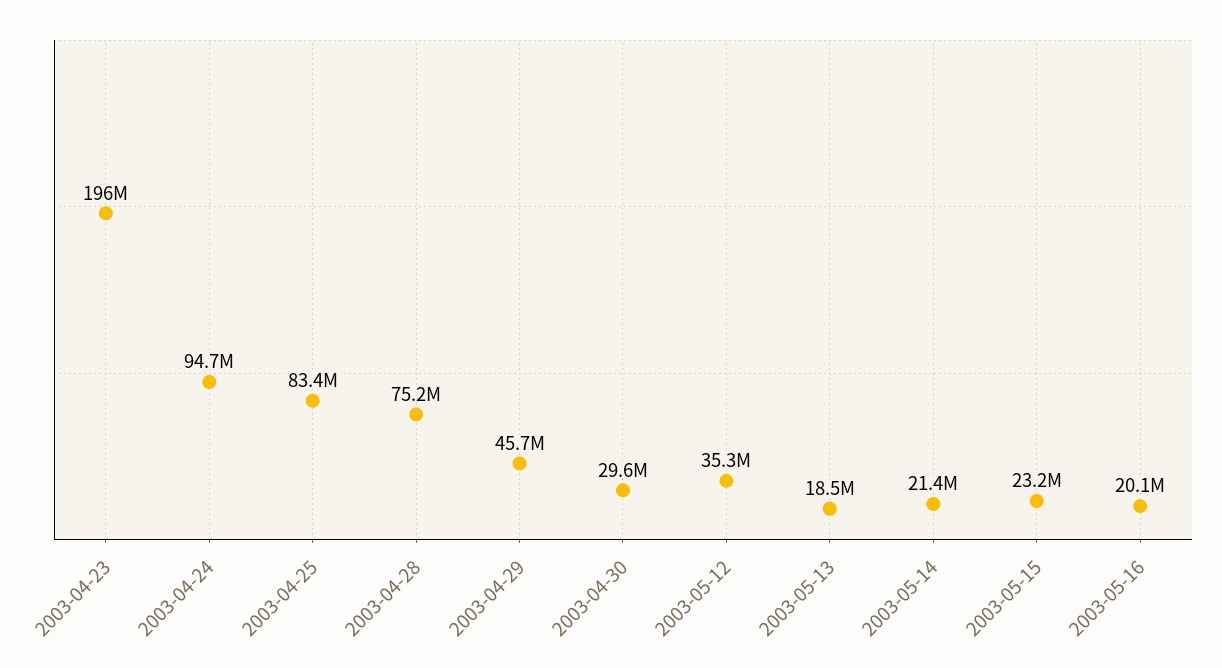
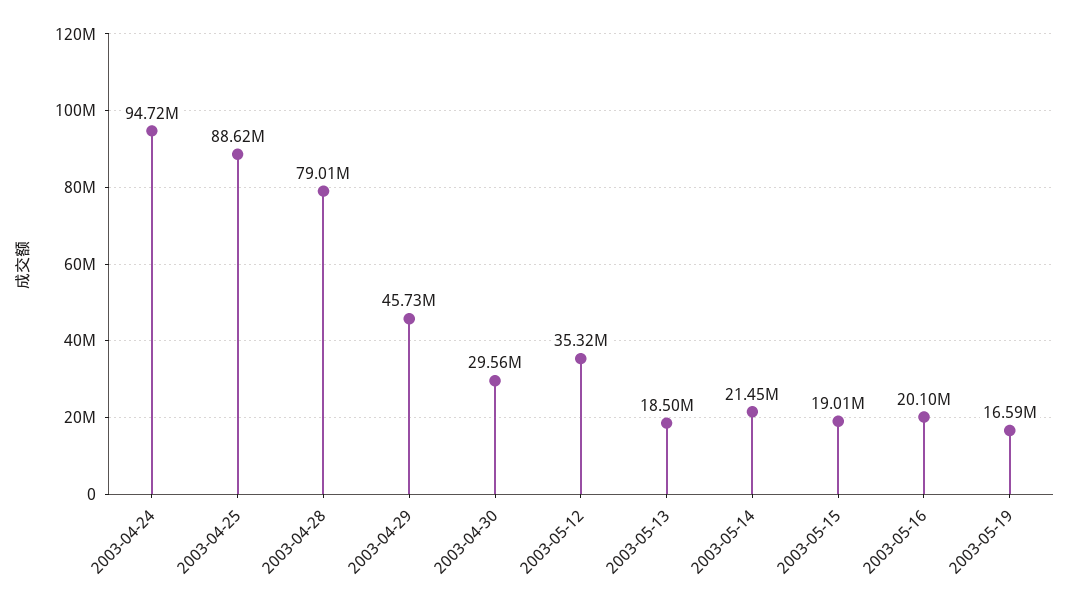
2003-04-23: 196000000 -> none
2003-04-25: 83400000 -> 88620000
2003-04-28: 75200000 -> 79010000
2003-05-15: 23200000 -> 19010000
2003-05-19: none -> 16590000

